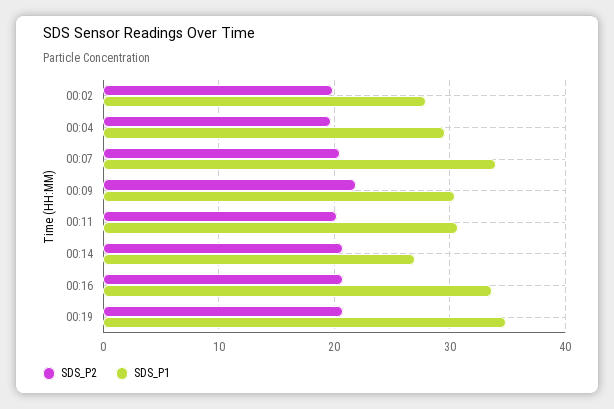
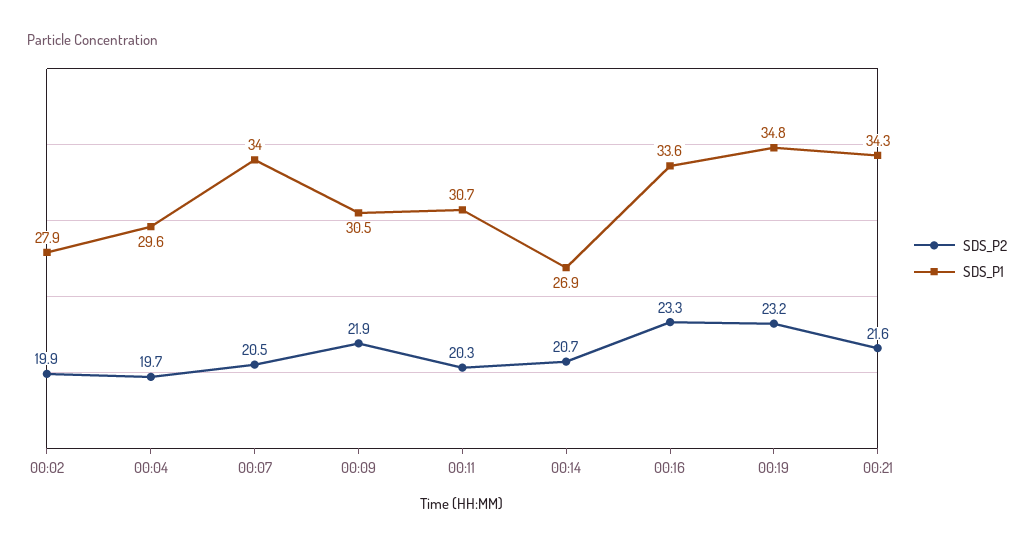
SDS_P2, 00:16: 21 -> 23.3
SDS_P2, 00:19: 21 -> 23.2
SDS_P2, 00:21: none -> 21.6
SDS_P1, 00:21: none -> 34.3

